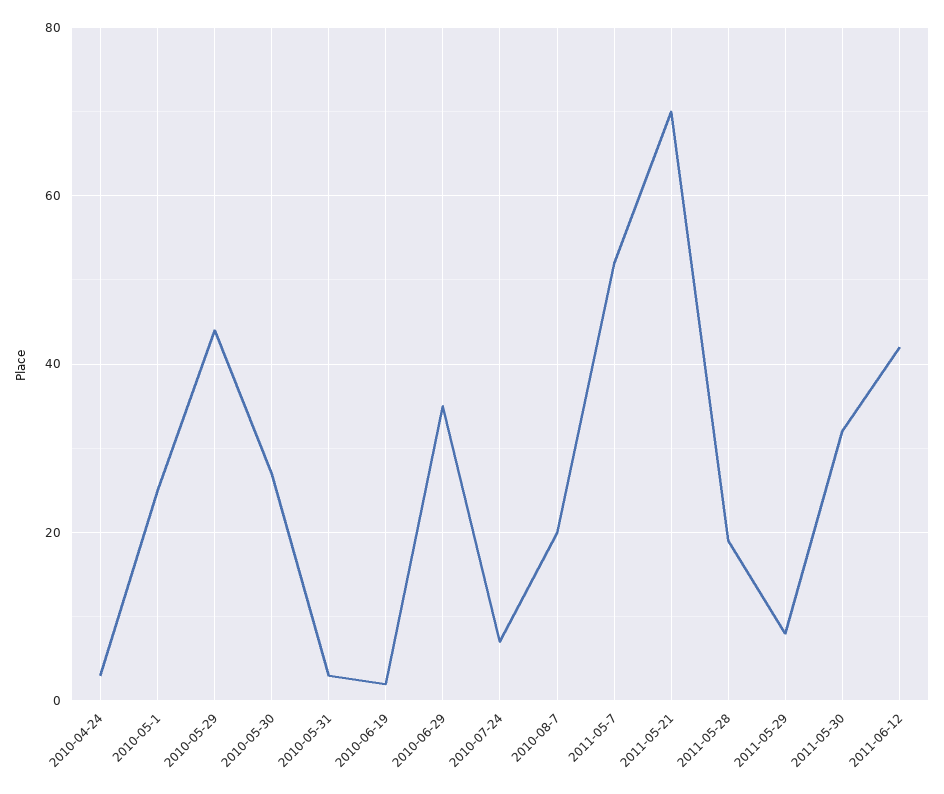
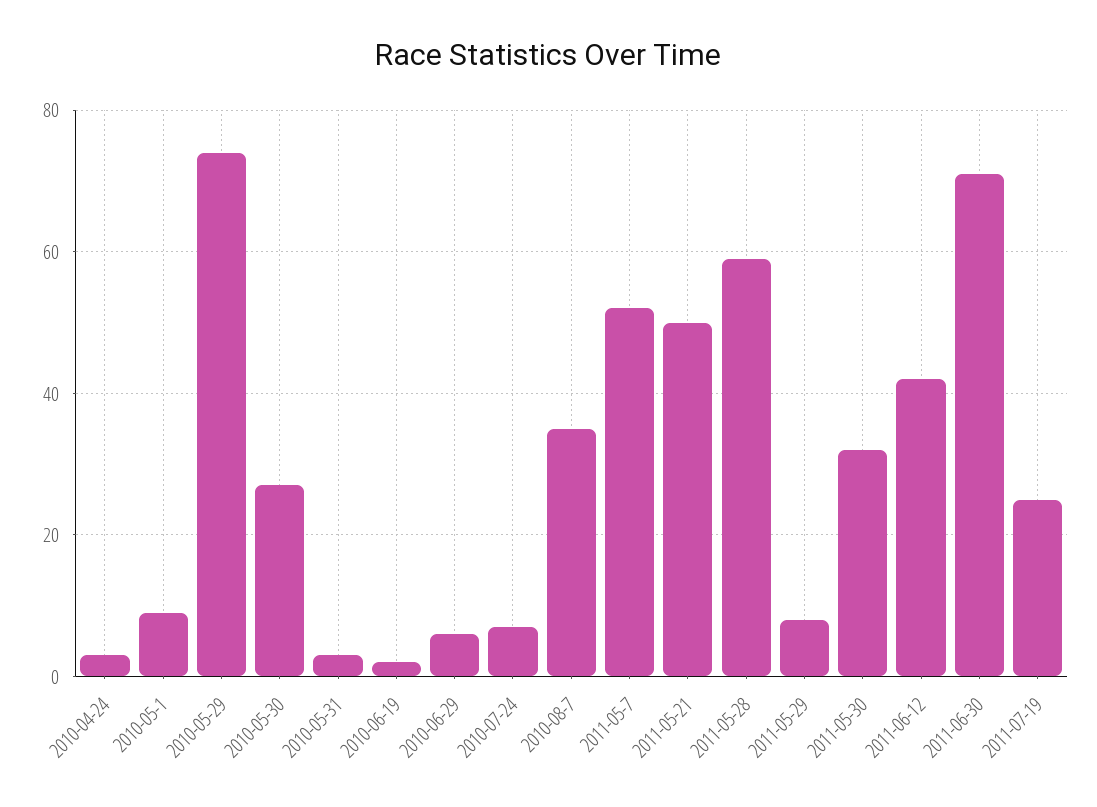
2010-05-1: 25 -> 10
2010-05-29: 45 -> 75
2010-06-29: 35 -> 5
2010-08-7: 20 -> 35
2011-05-21: 70 -> 50
2011-05-28: 20 -> 60
2011-06-30: none -> 70
2011-07-19: none -> 25

